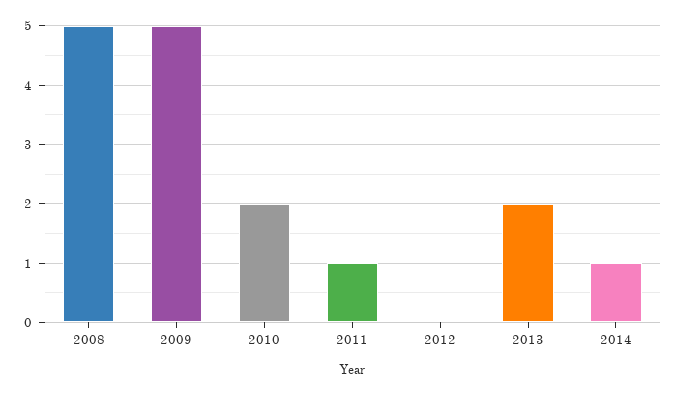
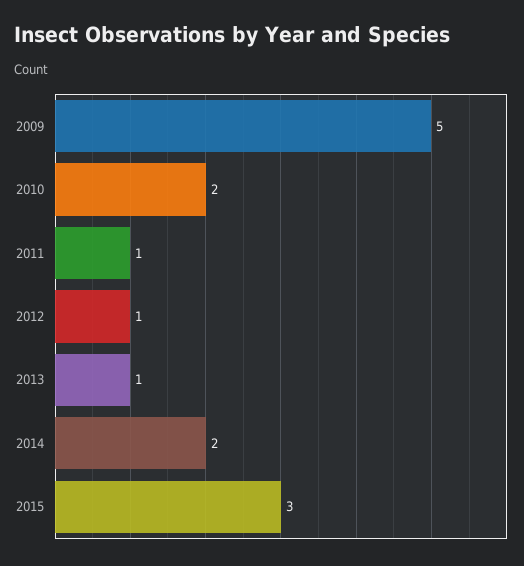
2008: 5 -> none
2012: 0 -> 1
2013: 2 -> 1
2014: 1 -> 2
2015: none -> 3

